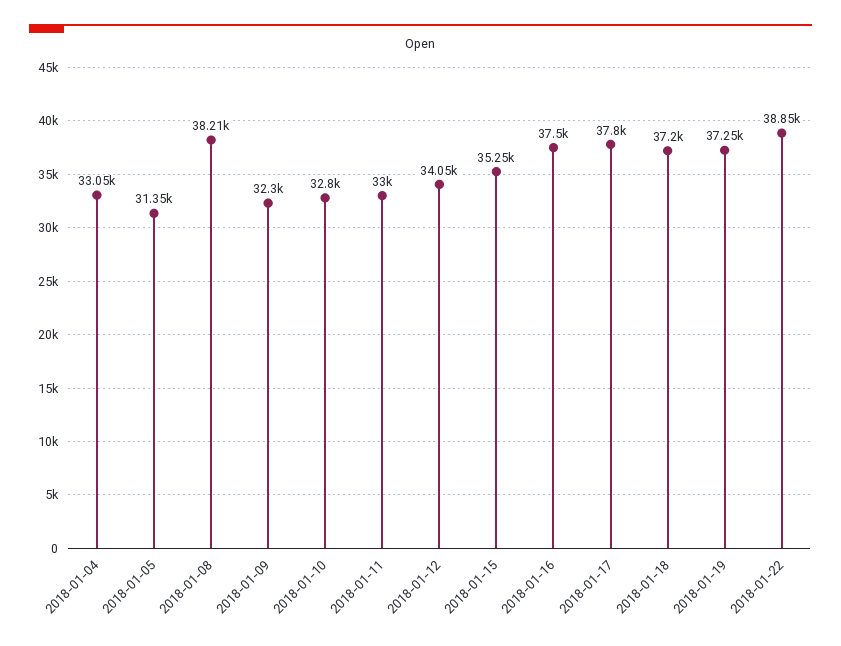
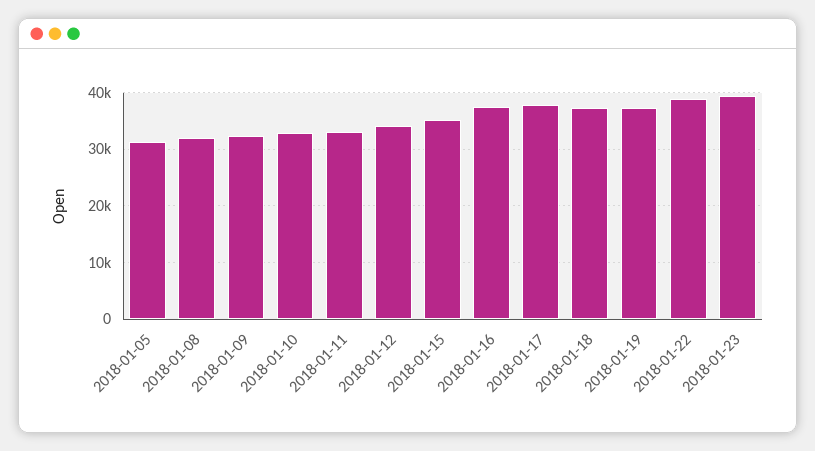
2018-01-04: 33050 -> none
2018-01-08: 38210 -> 32000
2018-01-23: none -> 40000

